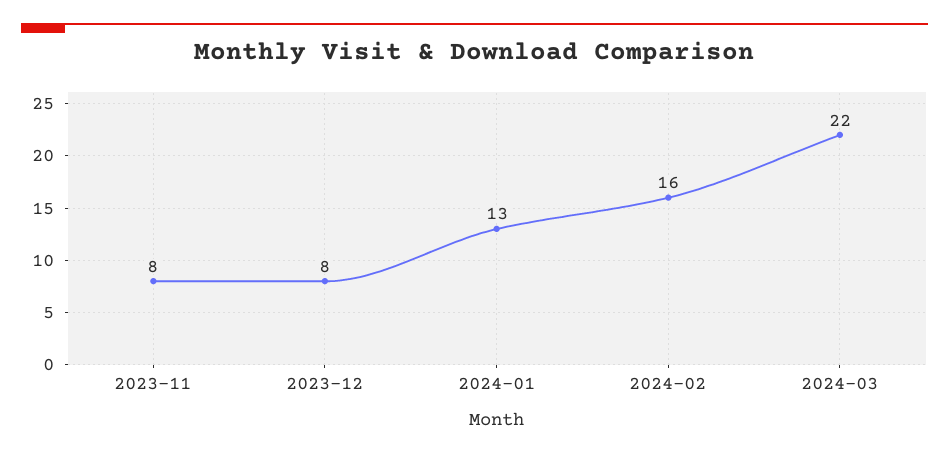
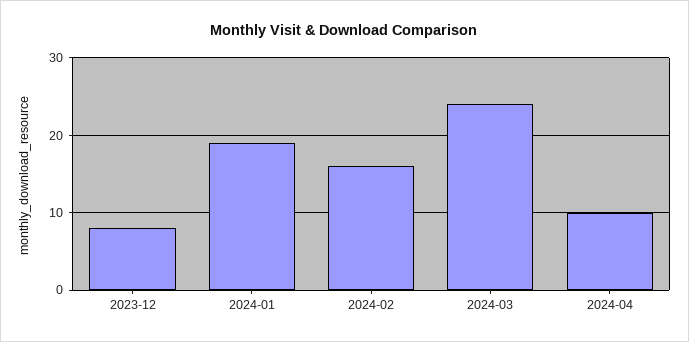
2023-11: 8 -> none
2024-01: 13 -> 19
2024-03: 22 -> 24
2024-04: none -> 10

